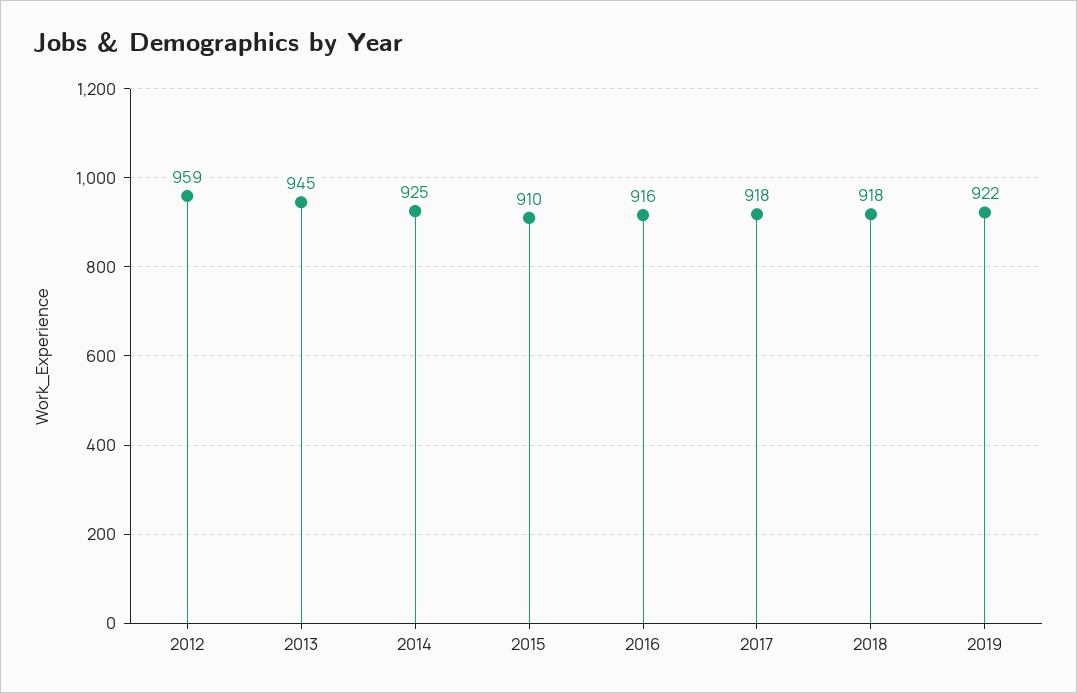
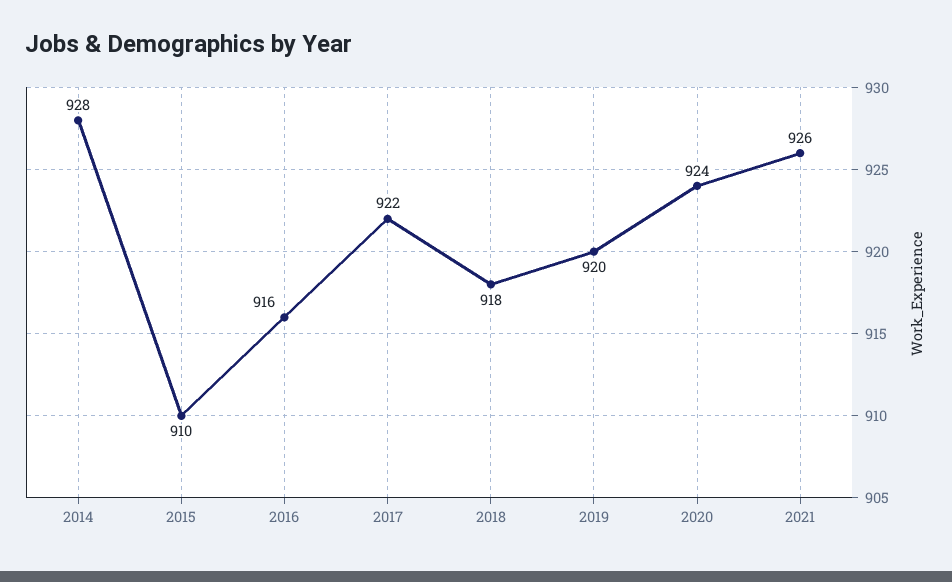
2012: 959 -> none
2013: 945 -> none
2014: 925 -> 928
2017: 918 -> 922
2019: 922 -> 920
2020: none -> 924
2021: none -> 926

